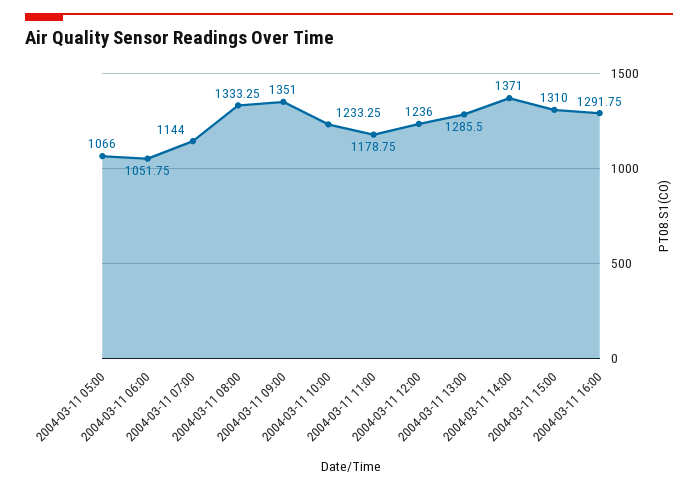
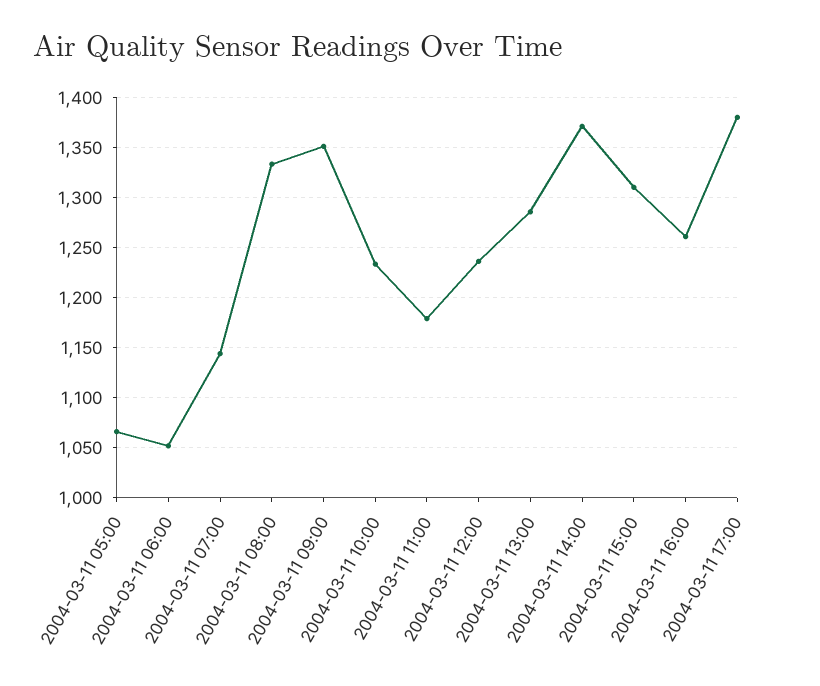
2004-03-11 16:00: 1291.75 -> 1260
2004-03-11 17:00: none -> 1380

